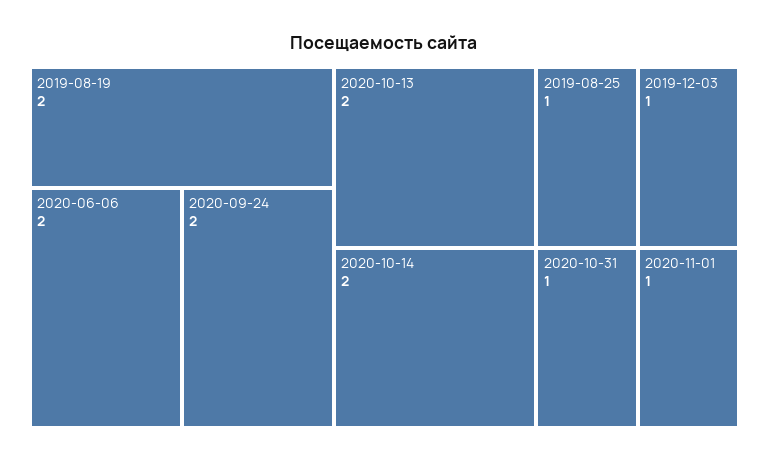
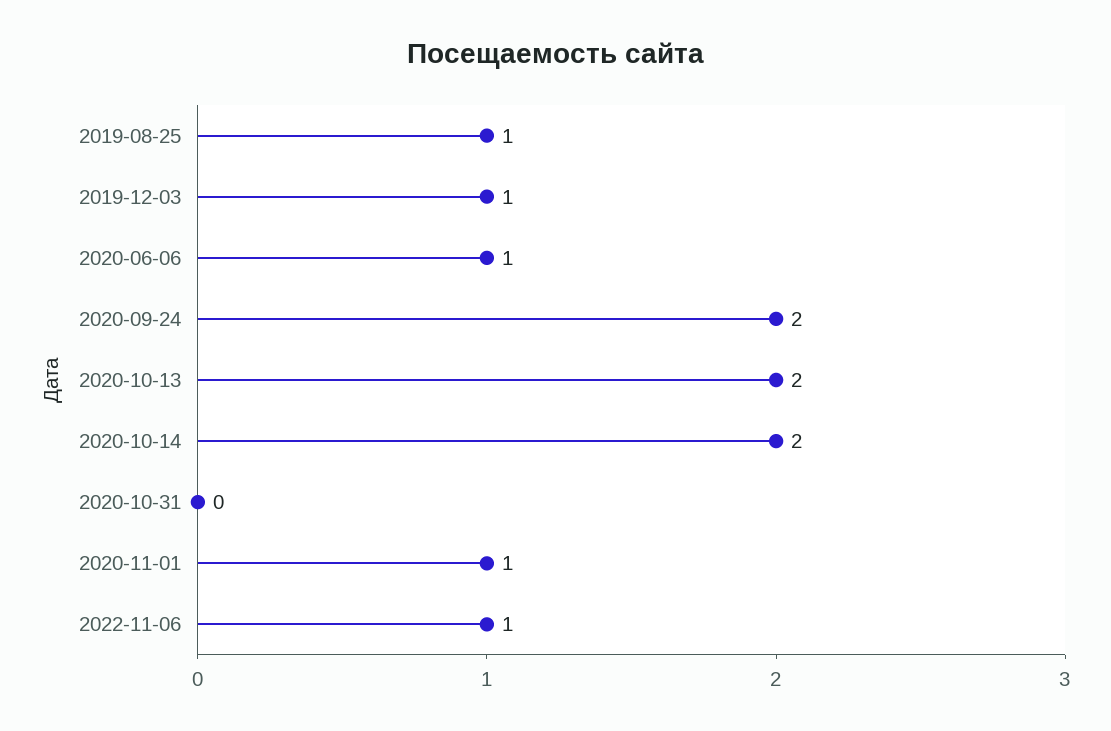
2019-08-19: 2 -> none
2020-06-06: 2 -> 1
2020-10-31: 1 -> 0
2022-11-06: none -> 1

